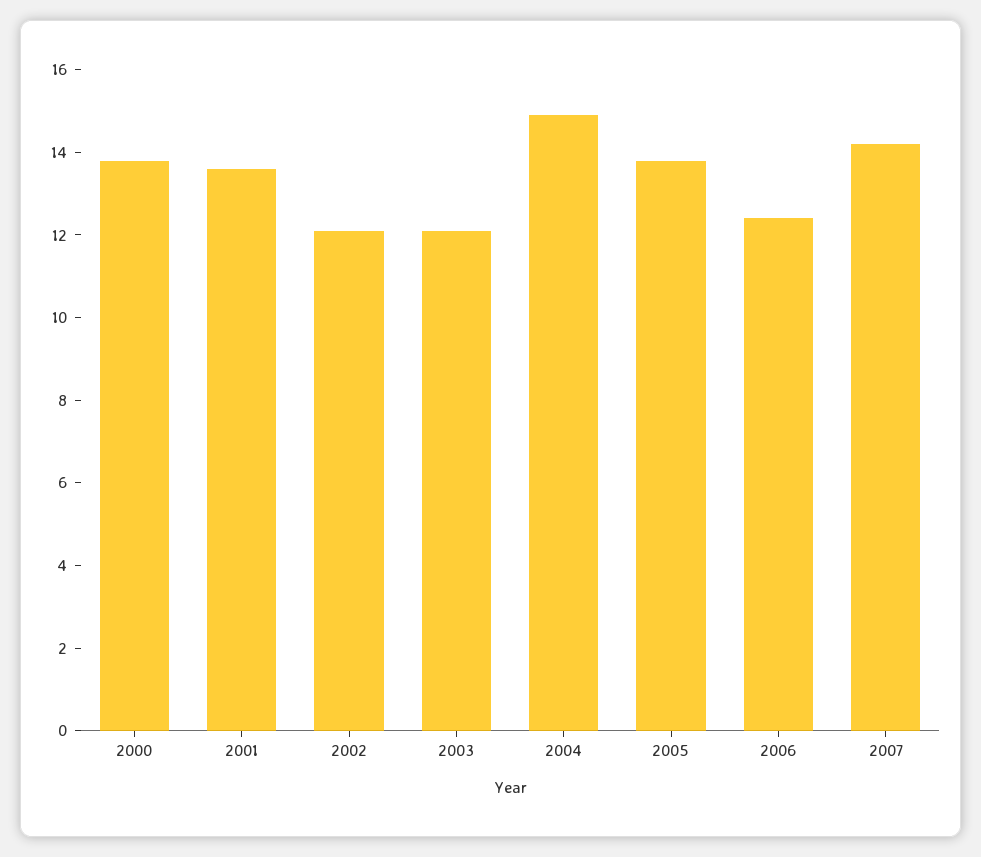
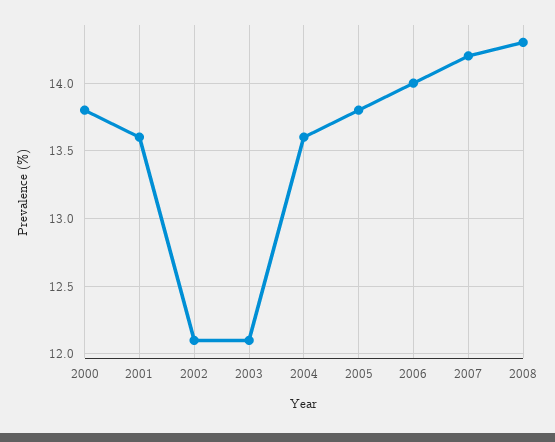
2004: 15 -> 13.6
2006: 12.5 -> 14
2008: none -> 14.3

